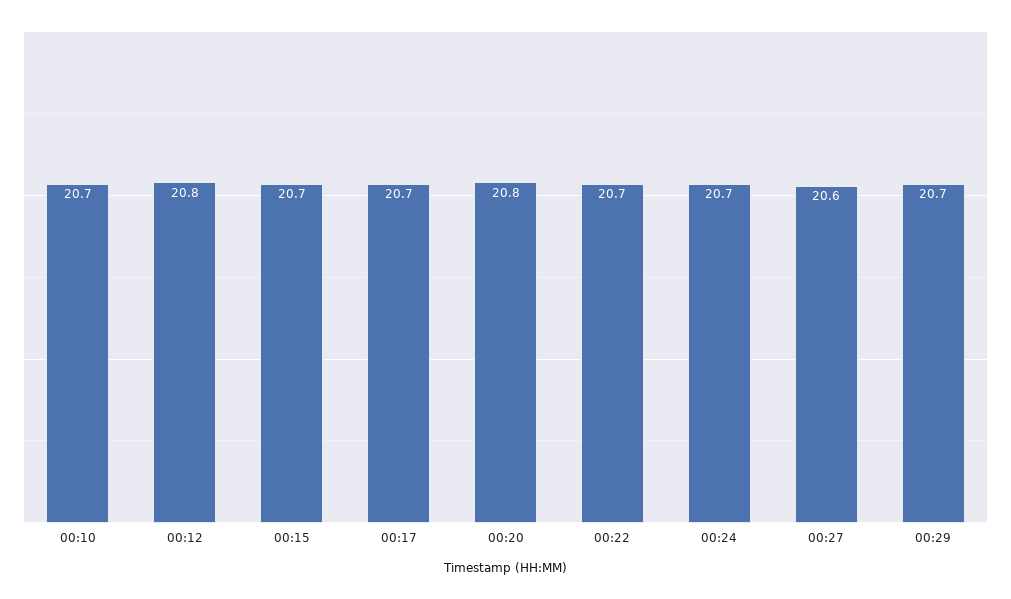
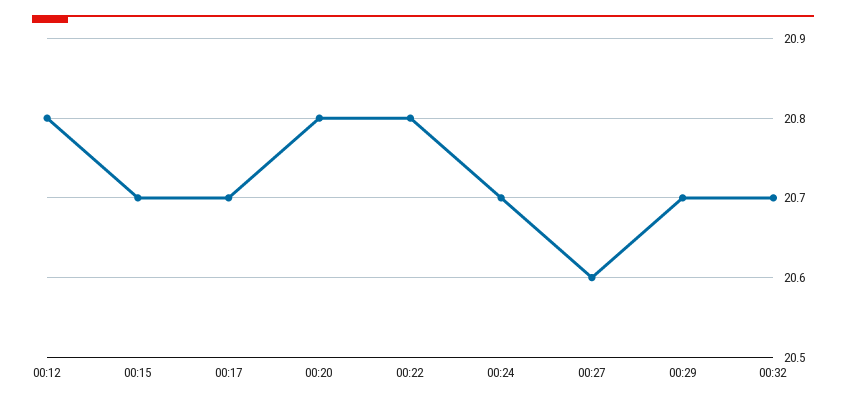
00:10: 20.7 -> none
00:22: 20.7 -> 20.8
00:32: none -> 20.7

